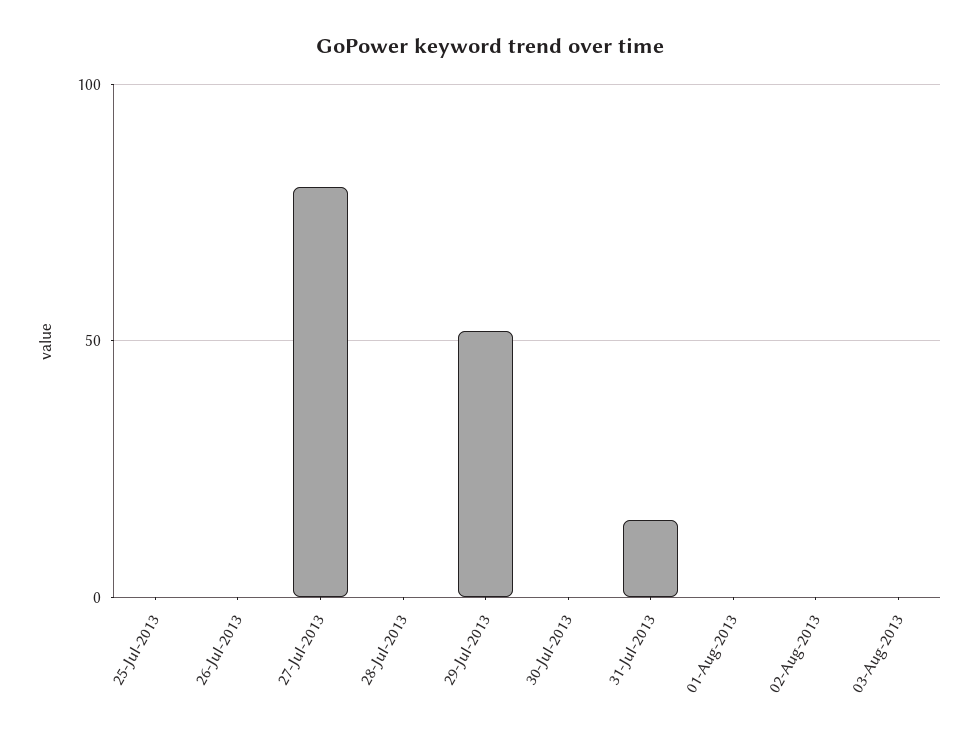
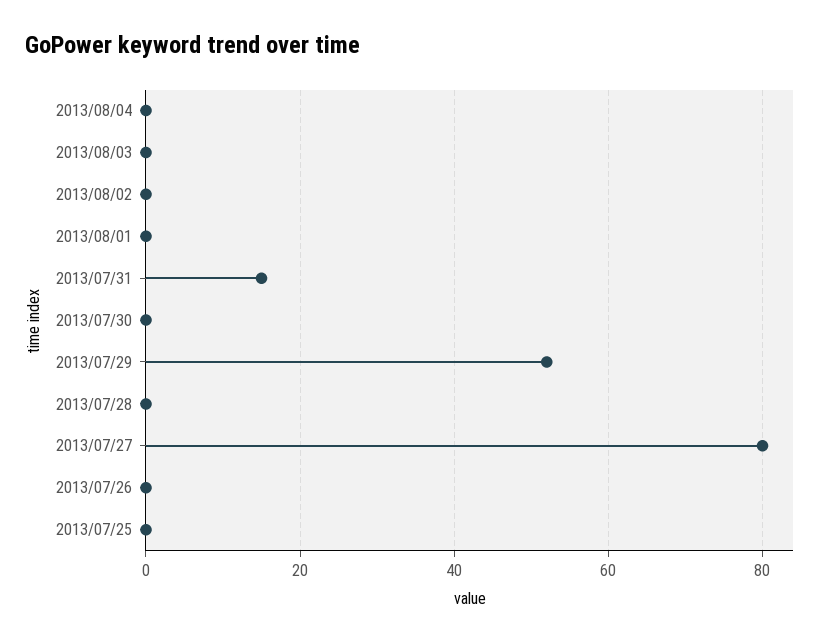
2013/08/04: none -> 0

